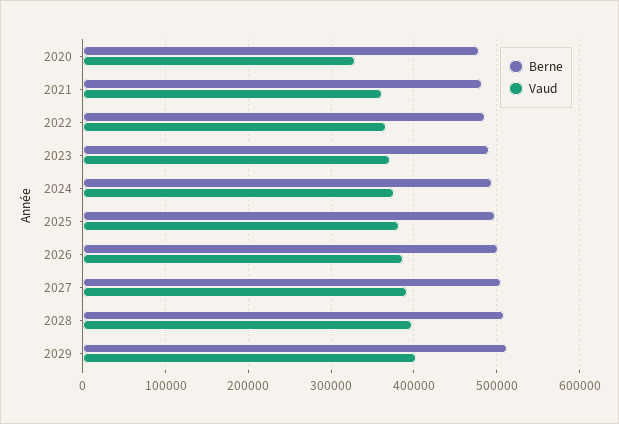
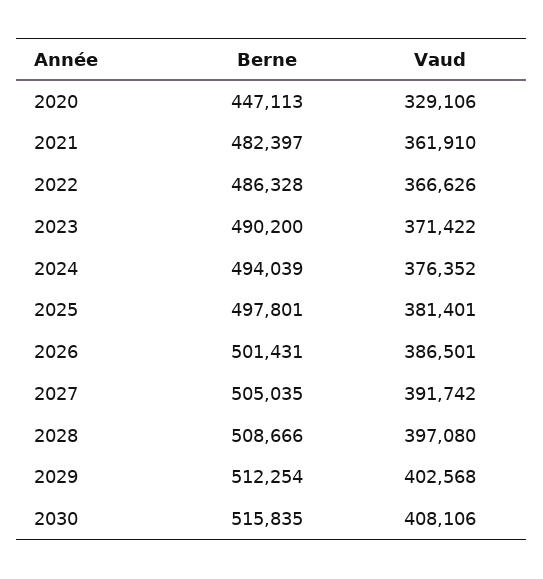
Berne, 2020: 480000 -> 447113
Berne, 2030: none -> 515835
Vaud, 2030: none -> 408106

